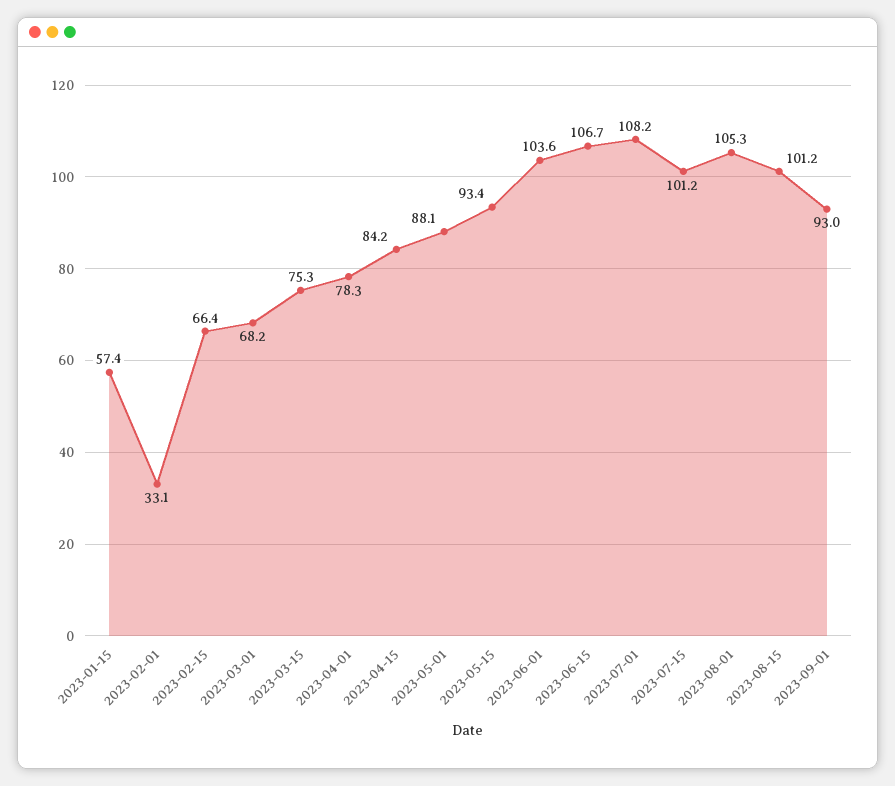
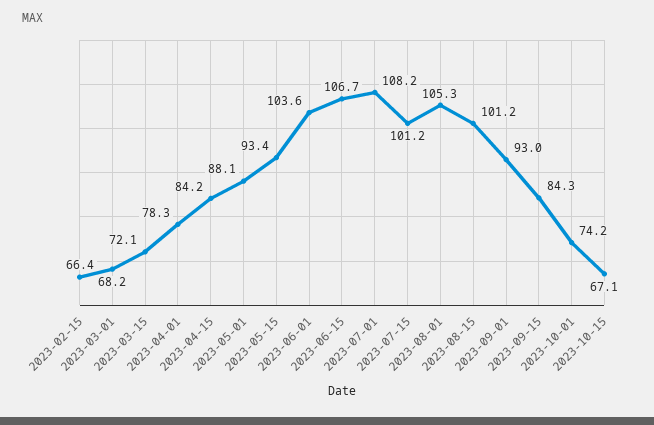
2023-01-15: 57.4 -> none
2023-02-01: 33.1 -> none
2023-03-15: 75.3 -> 72.1
2023-09-15: none -> 84.3
2023-10-01: none -> 74.2
2023-10-15: none -> 67.1

